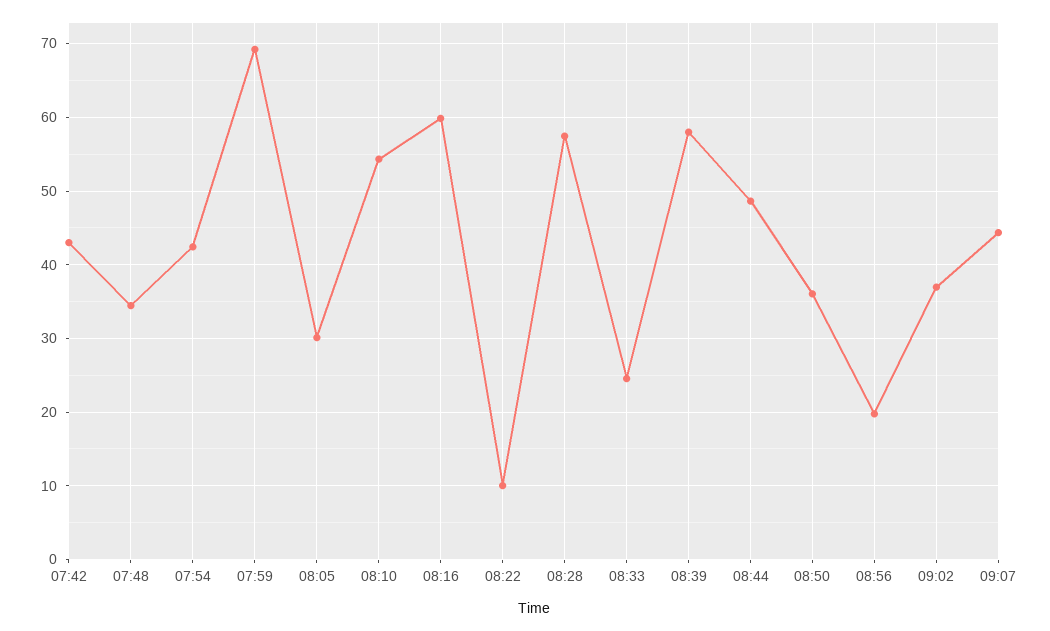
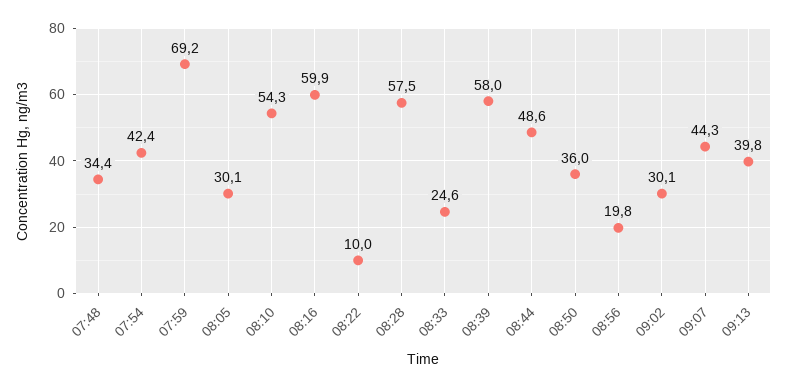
07:42: 43 -> none
09:02: 37 -> 30.1
09:13: none -> 39.8

